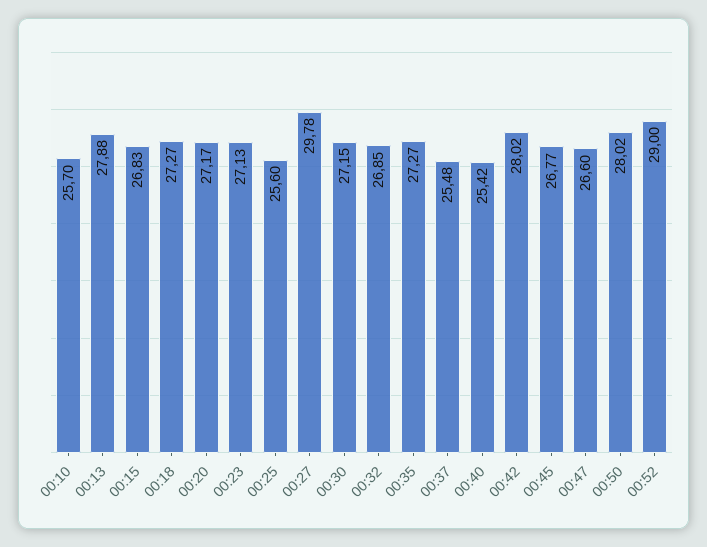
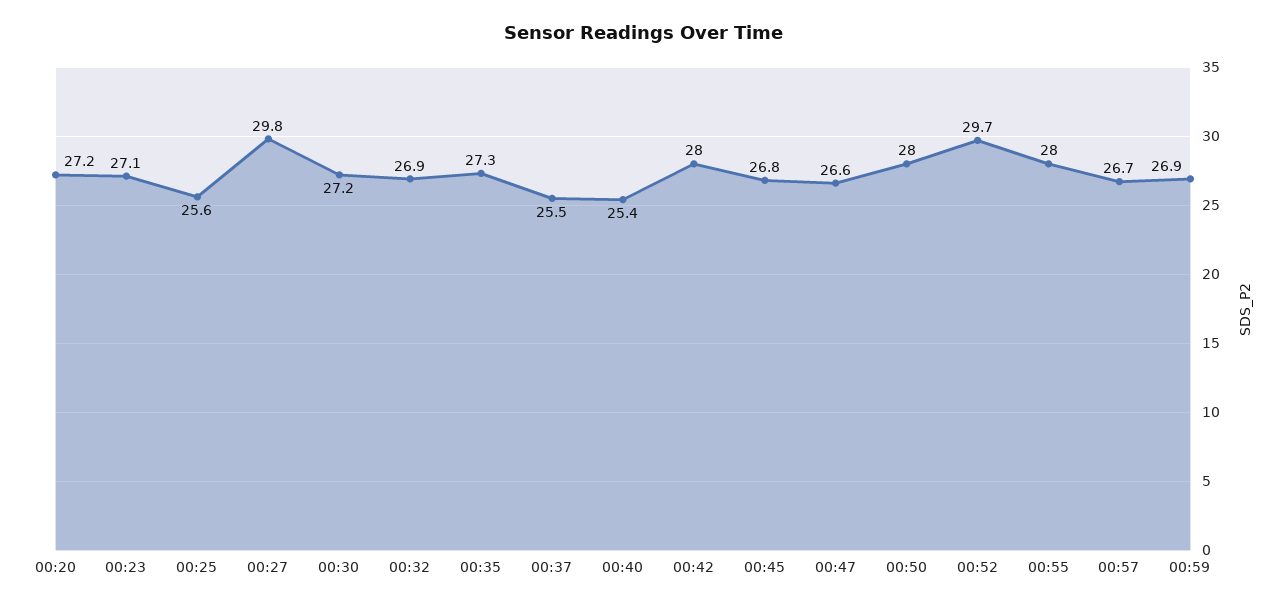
00:10: 25.7 -> none
00:13: 27.88 -> none
00:15: 26.83 -> none
00:18: 27.27 -> none
00:52: 29 -> 29.7
00:55: none -> 28
00:57: none -> 26.7
00:59: none -> 26.9

